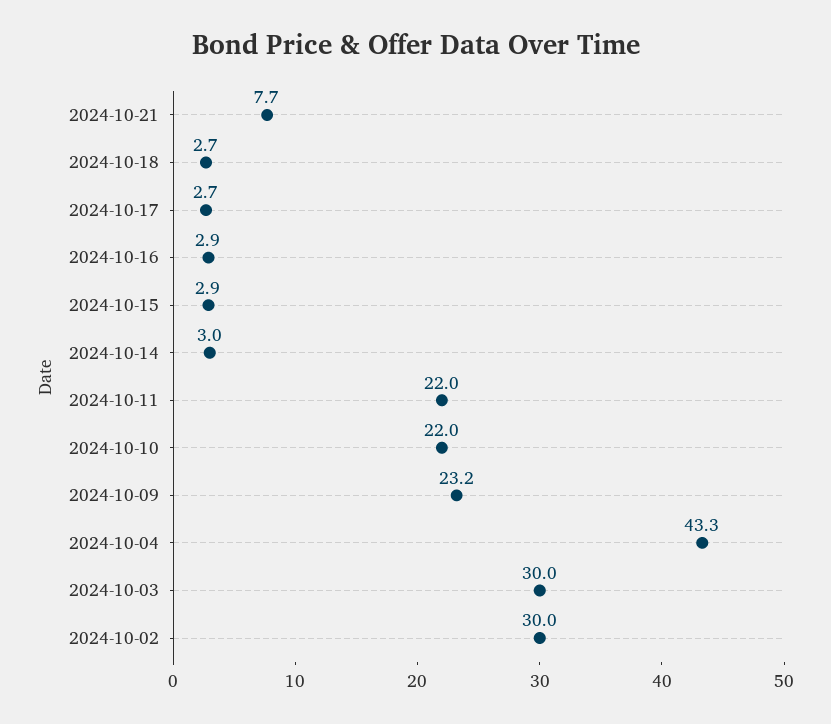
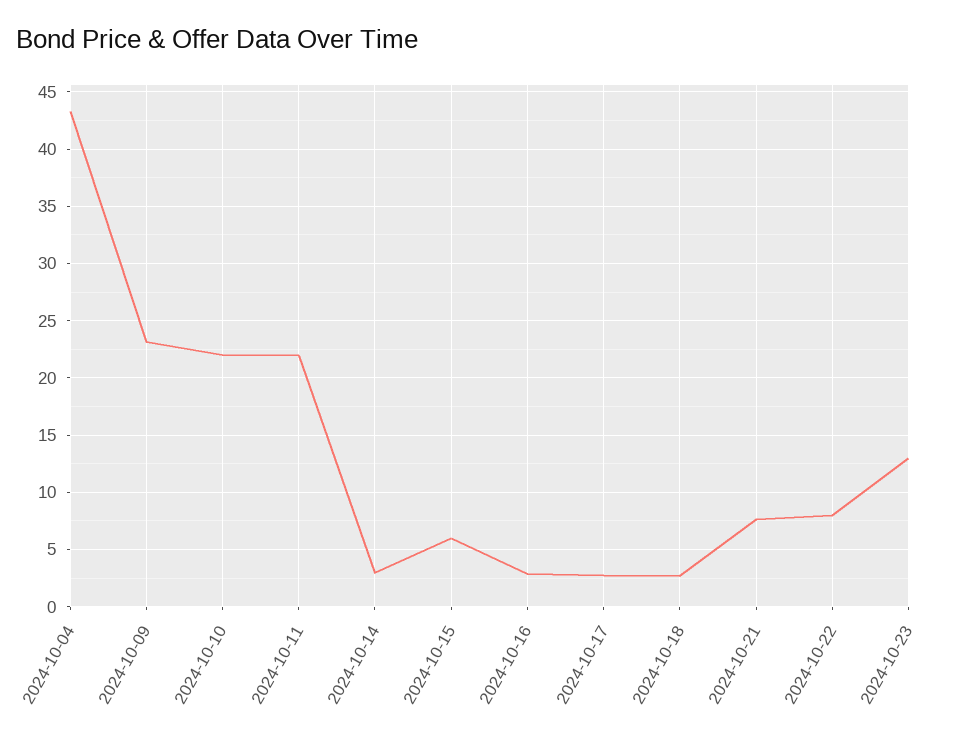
2024-10-15: 2.9 -> 6
2024-10-03: 30 -> none
2024-10-02: 30 -> none
2024-10-22: none -> 8
2024-10-23: none -> 13

